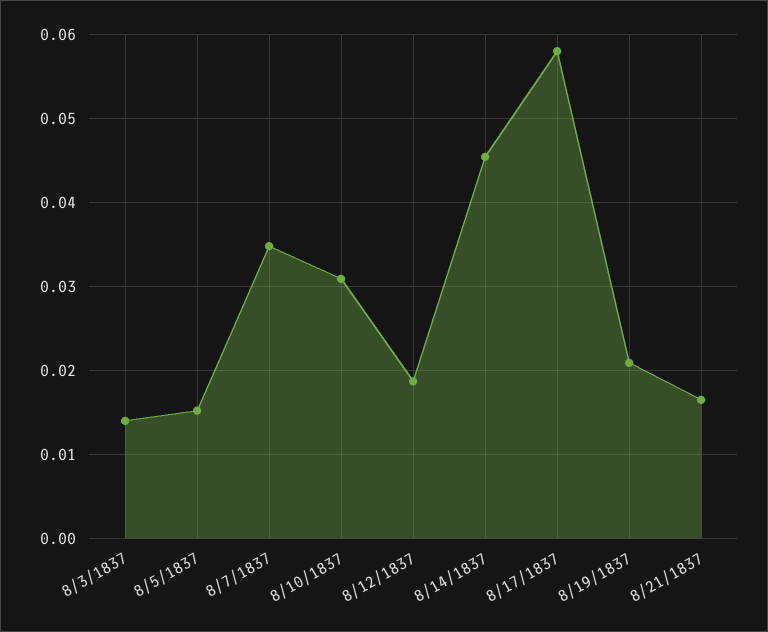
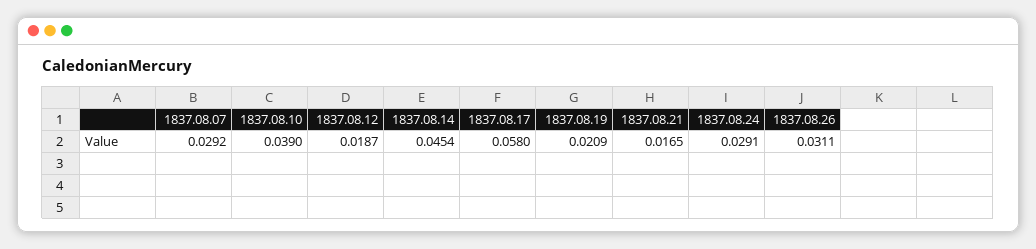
8/3/1837: 0.014 -> none
8/5/1837: 0.015 -> none
8/7/1837: 0.035 -> 0.0292
8/10/1837: 0.031 -> 0.039
1837.08.24: none -> 0.0291
1837.08.26: none -> 0.0311

